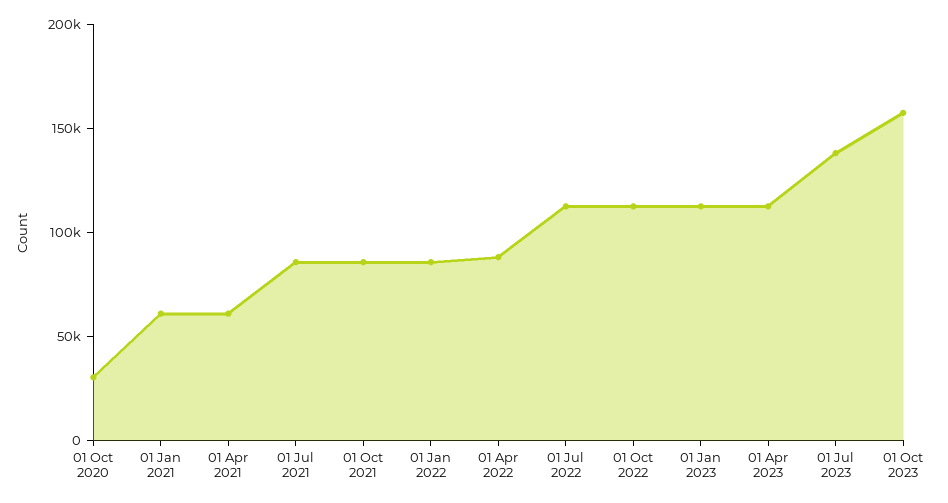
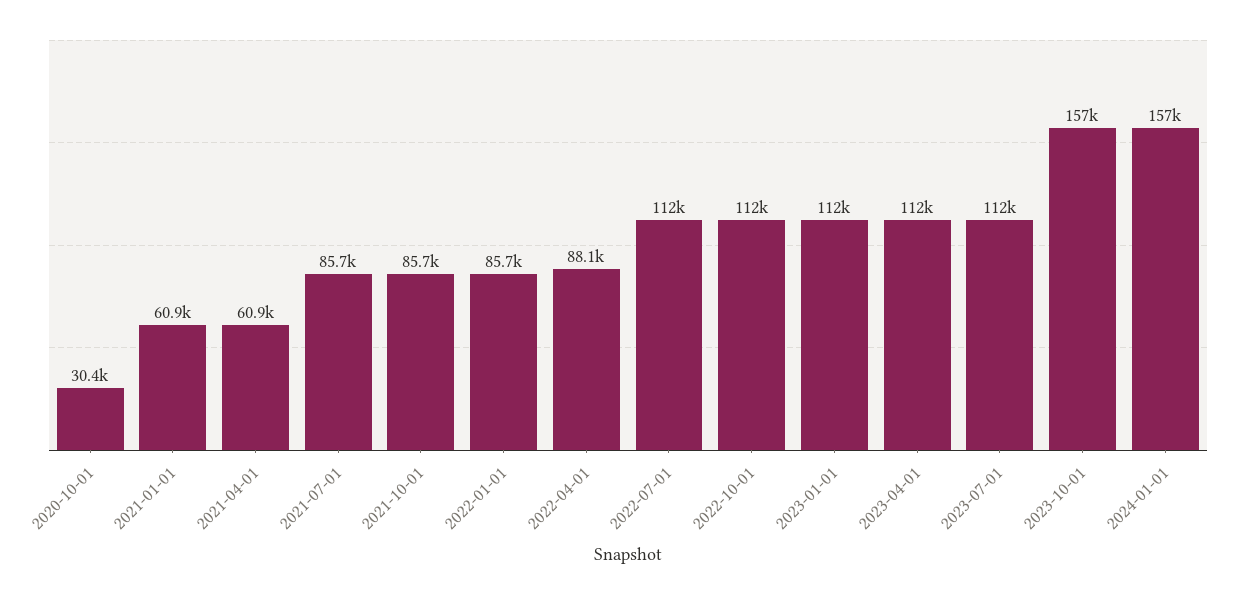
01 Jul 2023: 140000 -> 112000
2024-01-01: none -> 157000

